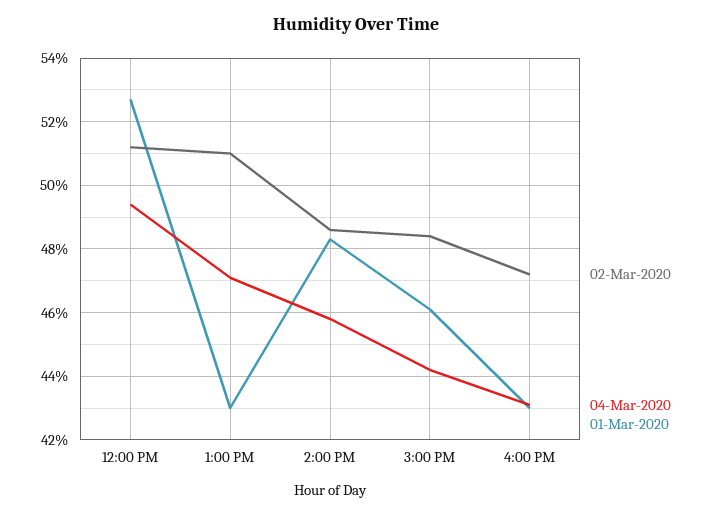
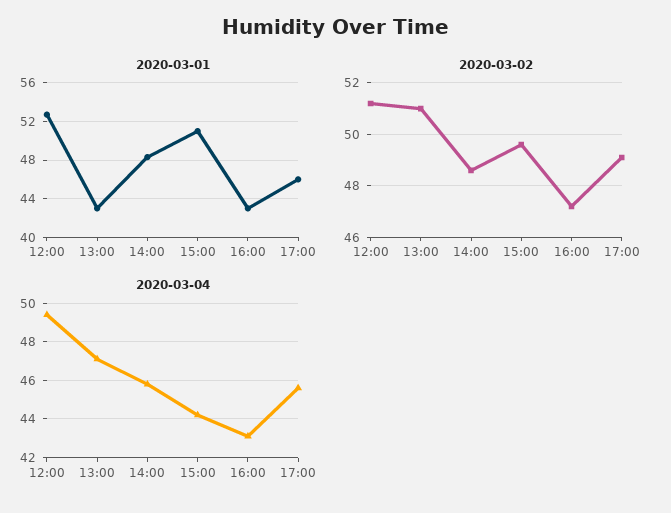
02-Mar-2020, 3:00 PM: 48.5 -> 49.5
01-Mar-2020, 3:00 PM: 46 -> 51
01-Mar-2020, 17:00: none -> 46
02-Mar-2020, 17:00: none -> 49
04-Mar-2020, 17:00: none -> 45.5

